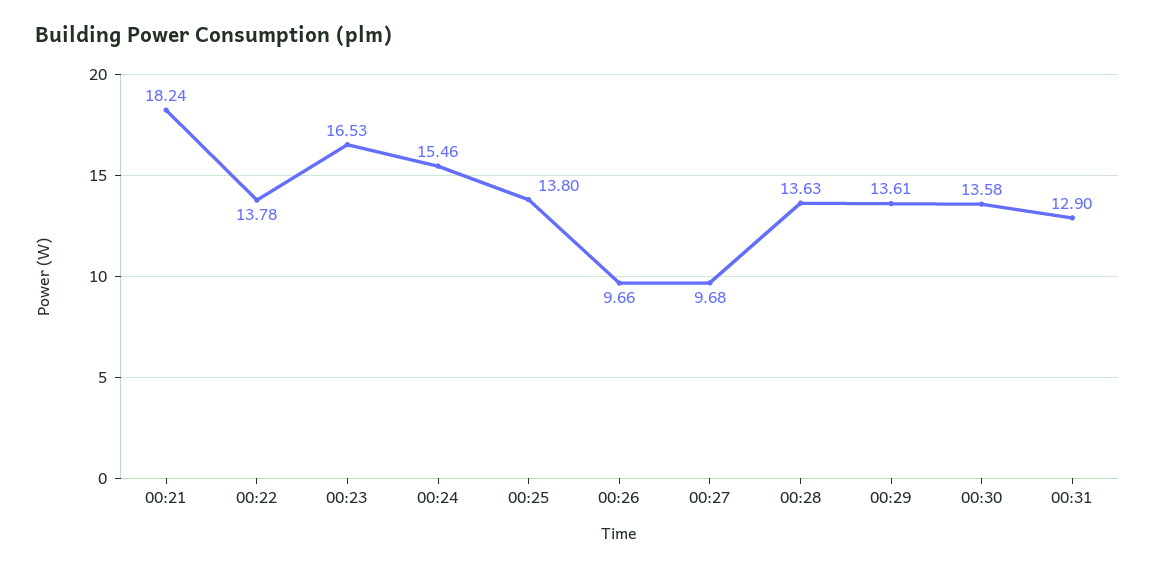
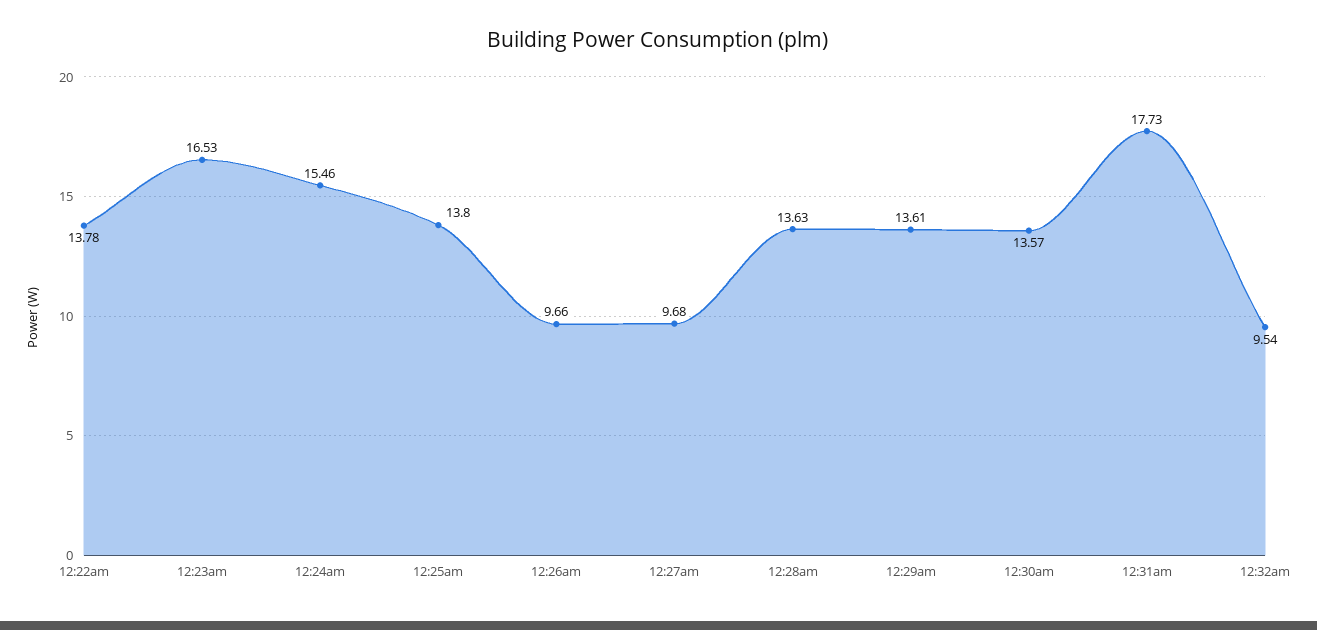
00:21: 18.24 -> none
00:30: 13.58 -> 13.57
00:31: 12.9 -> 17.73
12:32am: none -> 9.54

